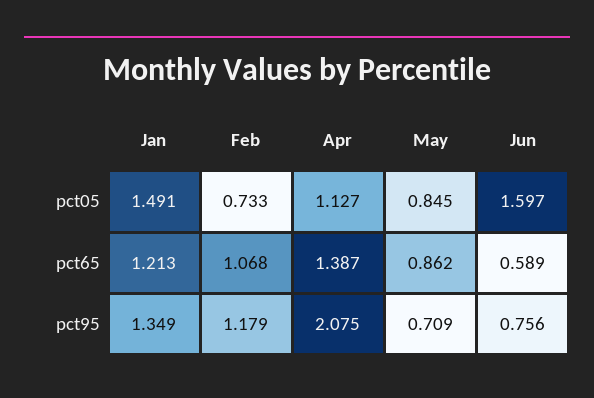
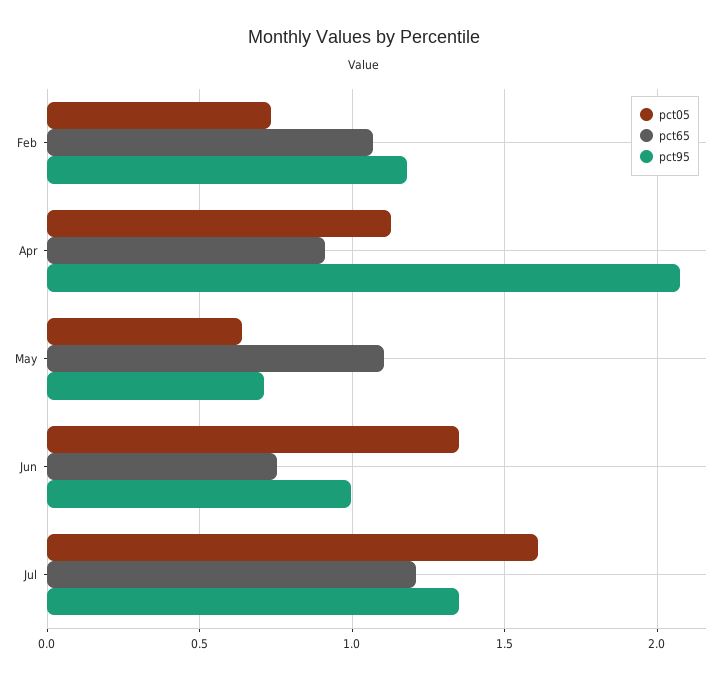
pct05, Jan: 1.491 -> none
pct05, May: 0.845 -> 0.65
pct05, Jun: 1.597 -> 1.35
pct65, Jan: 1.213 -> none
pct65, Apr: 1.387 -> 0.9
pct65, May: 0.862 -> 1.1
pct65, Jun: 0.589 -> 0.75
pct95, Jan: 1.349 -> none
pct95, Jun: 0.756 -> 1
pct05, Jul: none -> 1.6
pct65, Jul: none -> 1.2
pct95, Jul: none -> 1.35

